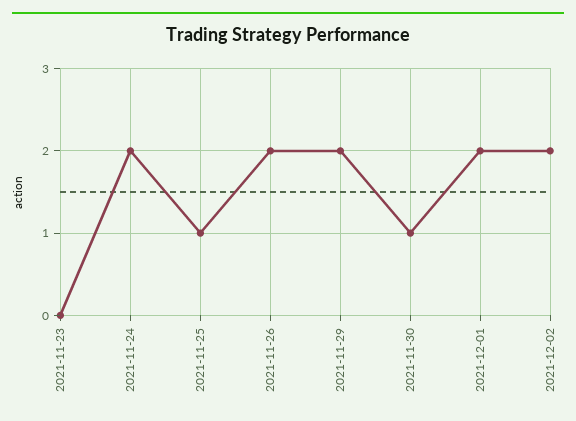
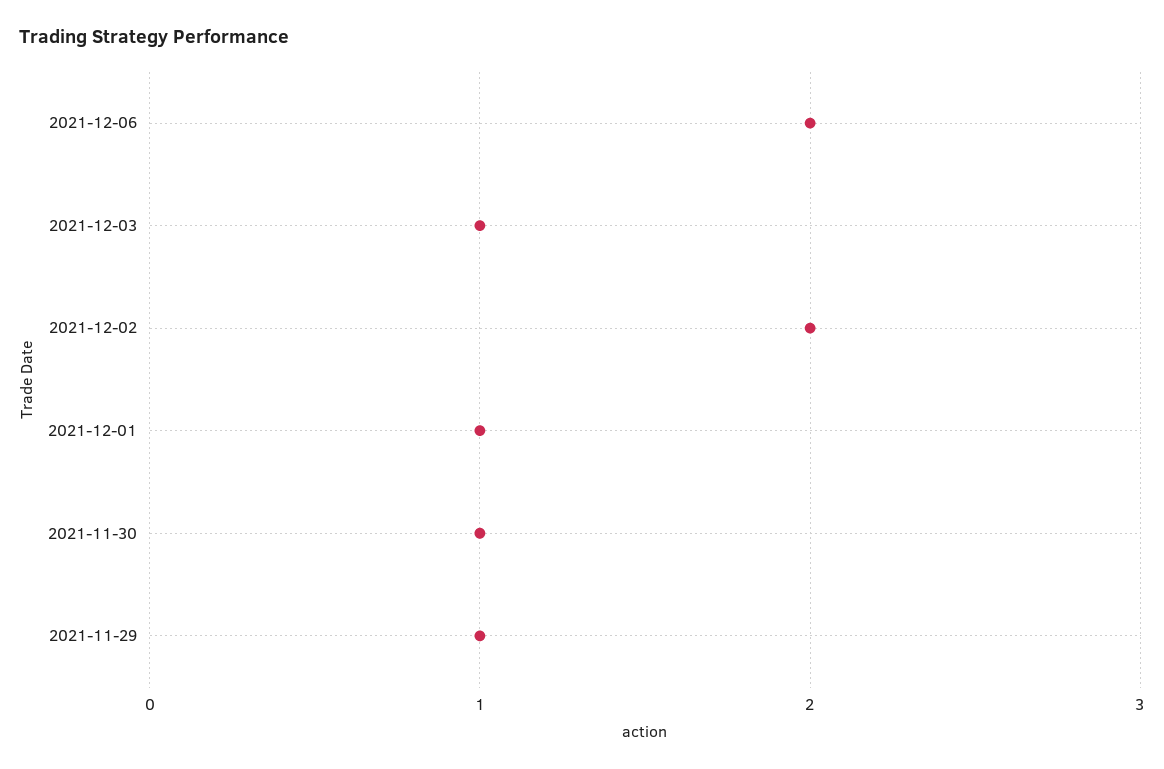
2021-11-23: 0 -> none
2021-11-24: 2 -> none
2021-11-25: 1 -> none
2021-11-26: 2 -> none
2021-11-29: 2 -> 1
2021-12-01: 2 -> 1
2021-12-06: none -> 2
2021-12-03: none -> 1

